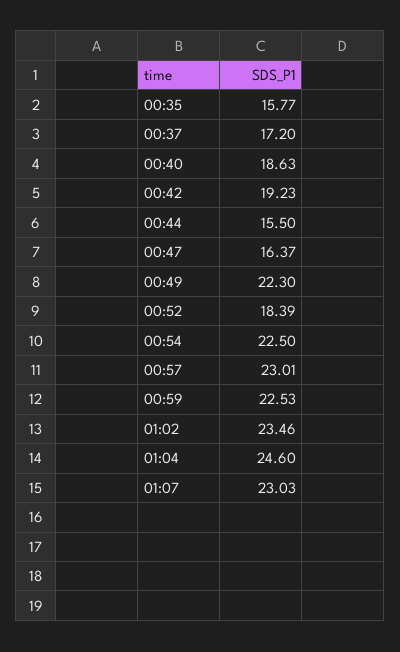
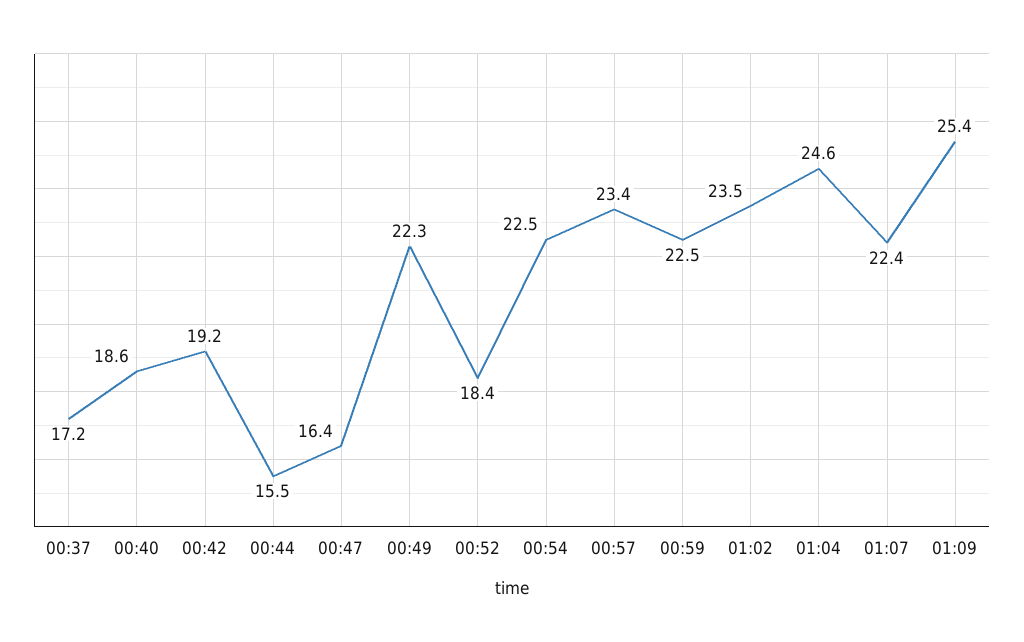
00:35: 15.77 -> none
00:57: 23.01 -> 23.4
01:07: 23.03 -> 22.4
01:09: none -> 25.4

